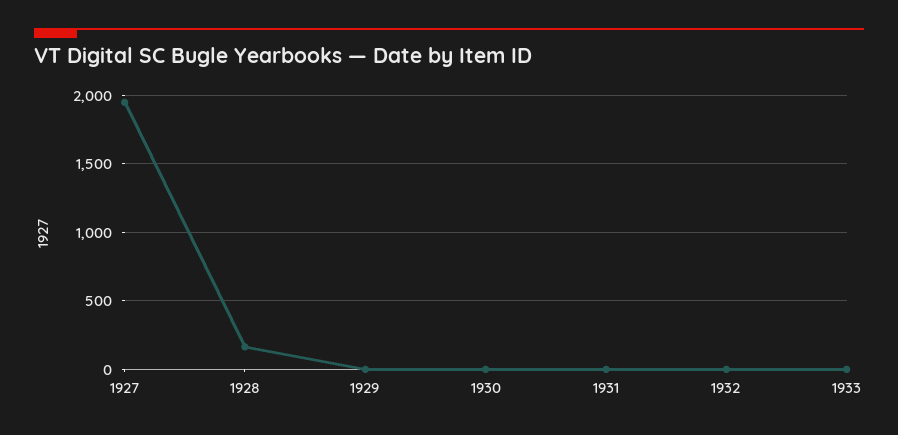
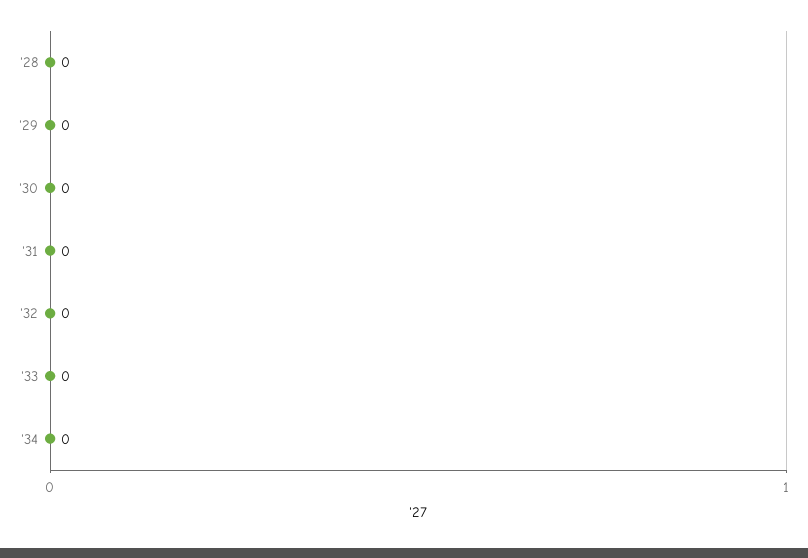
1927: 1950 -> none
1928: 150 -> 0
'34: none -> 0

